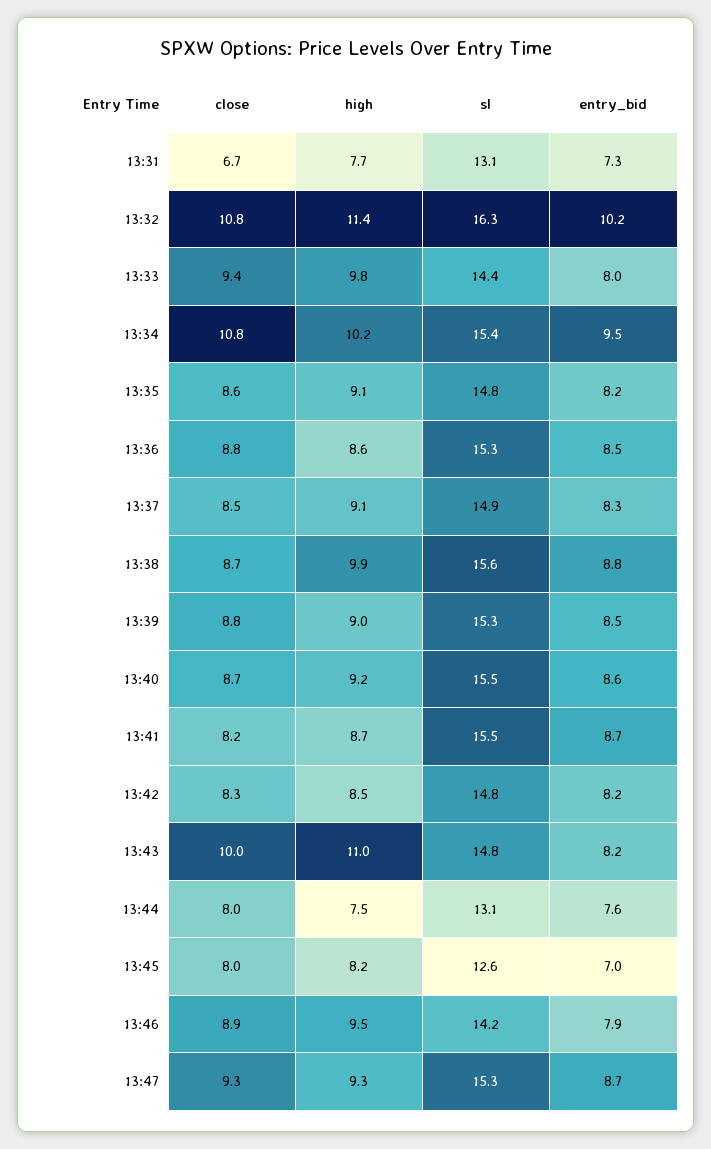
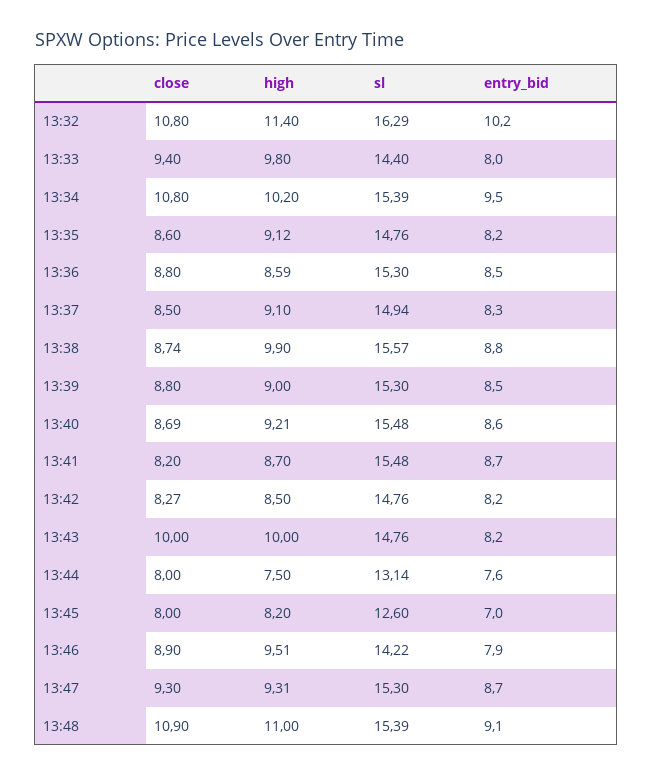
close, 13:31: 6.7 -> none
high, 13:31: 7.7 -> none
sl, 13:31: 13.1 -> none
entry_bid, 13:31: 7.3 -> none
high, 13:43: 11 -> 10
close, 13:48: none -> 10.9
high, 13:48: none -> 11
sl, 13:48: none -> 15.39
entry_bid, 13:48: none -> 9.1

